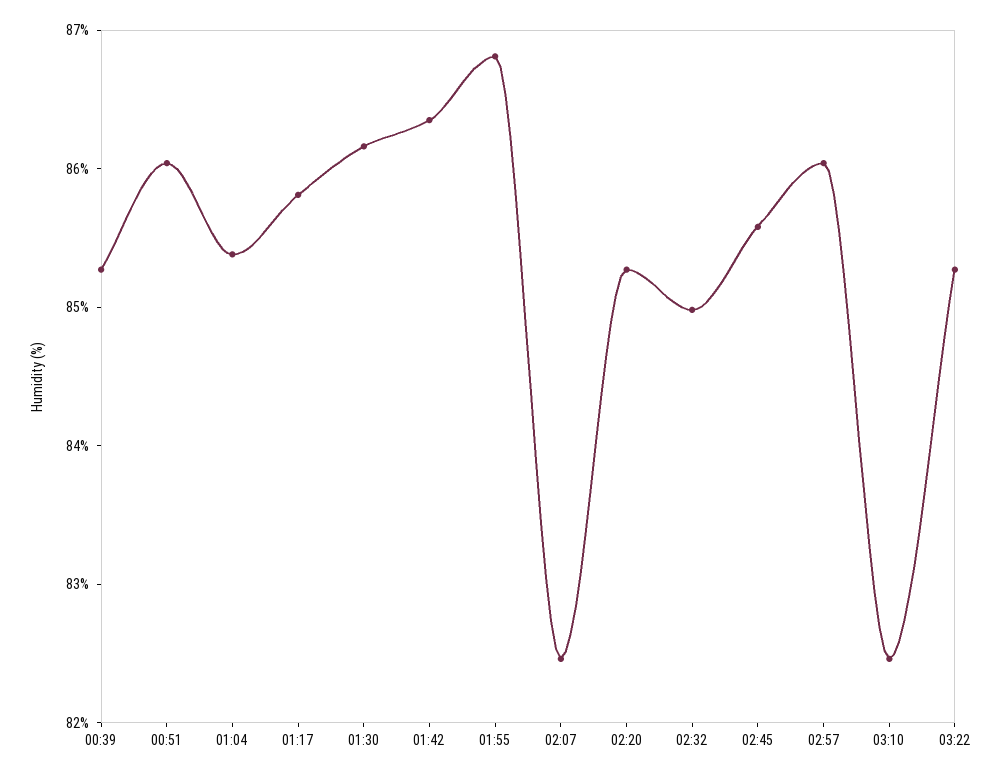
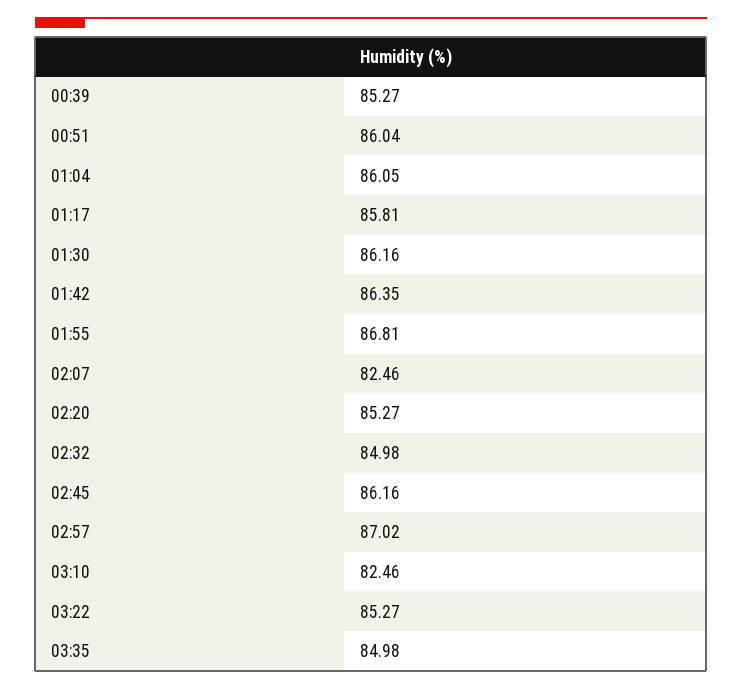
01:04: 85.4 -> 86.05
02:45: 85.6 -> 86.16
02:57: 86 -> 87.02
03:35: none -> 84.98

